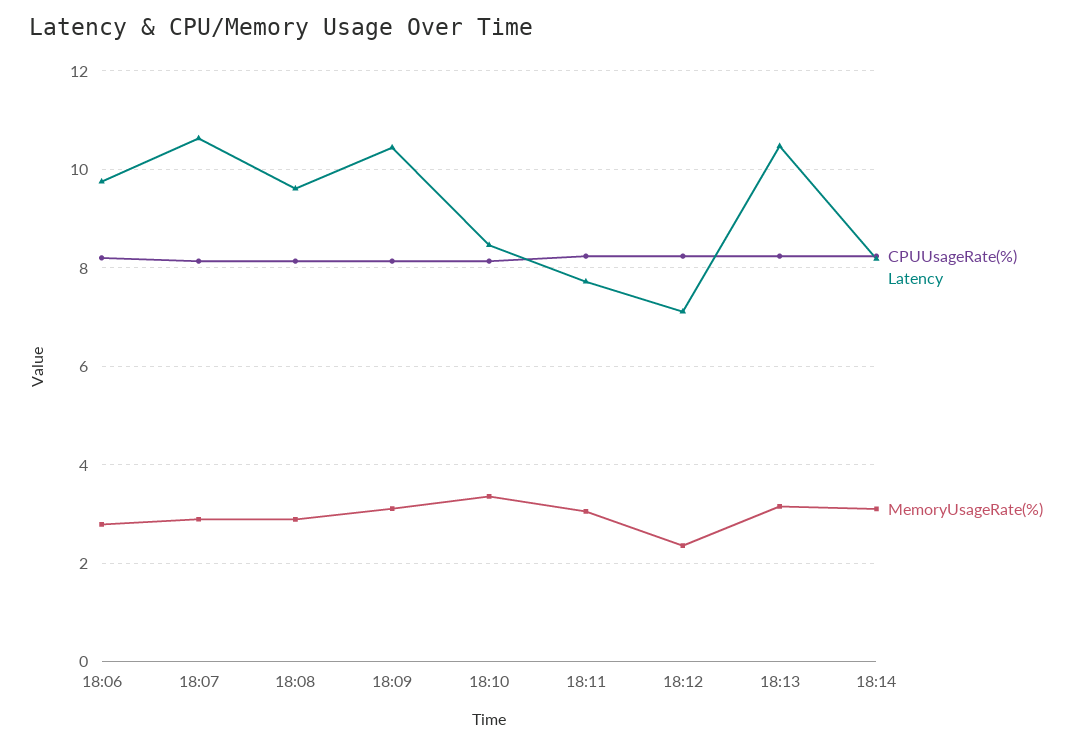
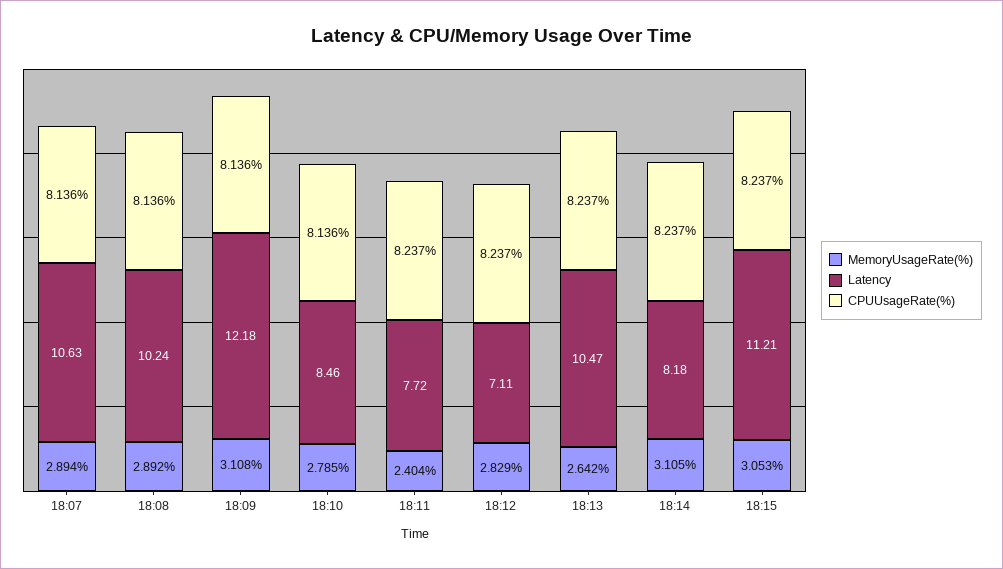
CPUUsageRate(%), 18:06: 8.2 -> none
Latency, 18:06: 9.8 -> none
MemoryUsageRate(%), 18:06: 2.8 -> none
Latency, 18:08: 9.6 -> 10.24
Latency, 18:09: 10.4 -> 12.18
MemoryUsageRate(%), 18:10: 3.4 -> 2.785
MemoryUsageRate(%), 18:11: 3 -> 2.404
MemoryUsageRate(%), 18:12: 2.4 -> 2.829
MemoryUsageRate(%), 18:13: 3.2 -> 2.642
MemoryUsageRate(%), 18:15: none -> 3.053
Latency, 18:15: none -> 11.21
CPUUsageRate(%), 18:15: none -> 8.237

